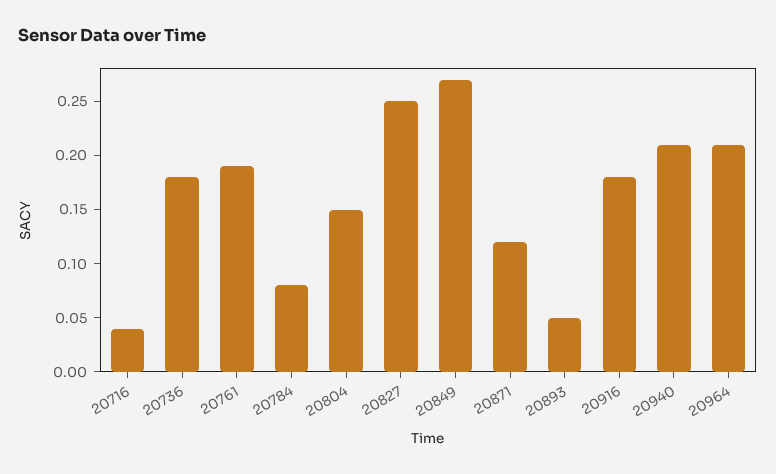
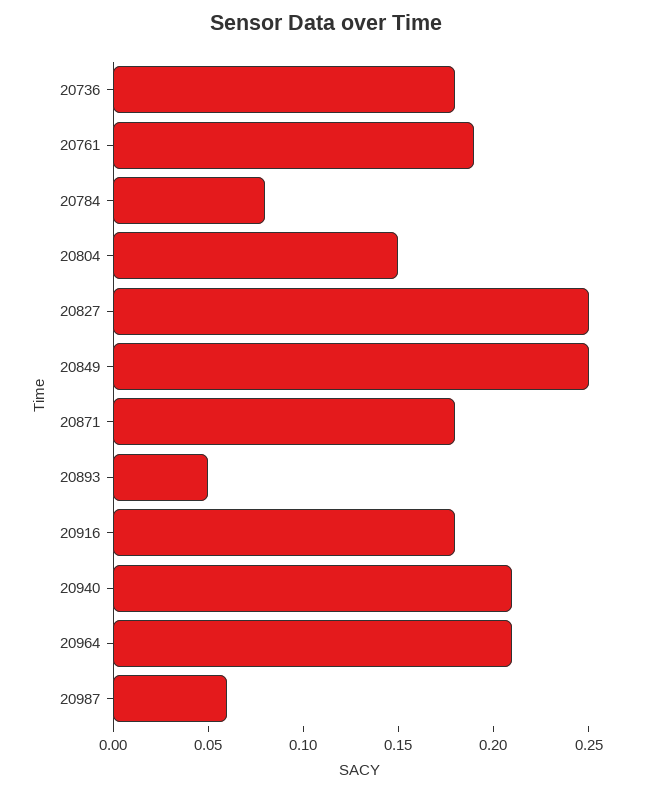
20716: 0.04 -> none
20849: 0.27 -> 0.25
20871: 0.12 -> 0.18
20987: none -> 0.06

